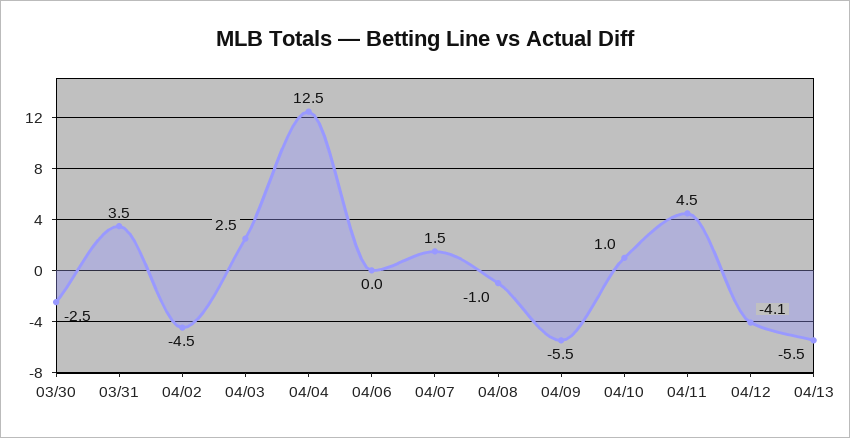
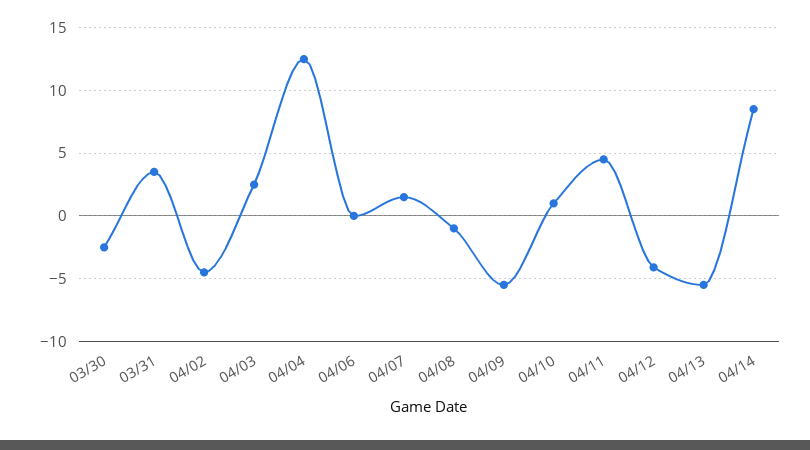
04/14: none -> 8.5

